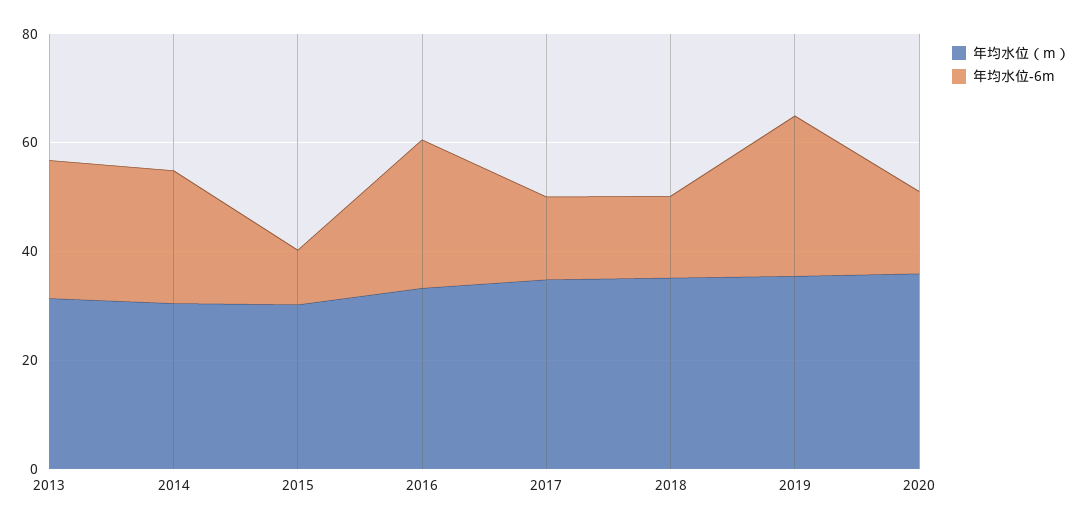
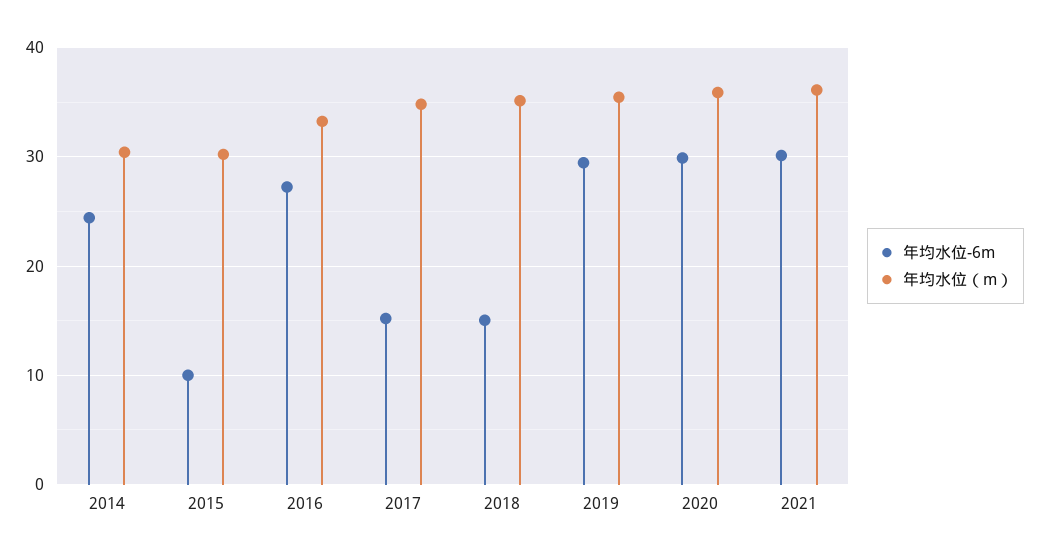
年均水位（m）, 2013: 30 -> none
年均水位-6m, 2013: 25 -> none
年均水位-6m, 2020: 15 -> 30
年均水位-6m, 2021: none -> 30
年均水位（m）, 2021: none -> 36

